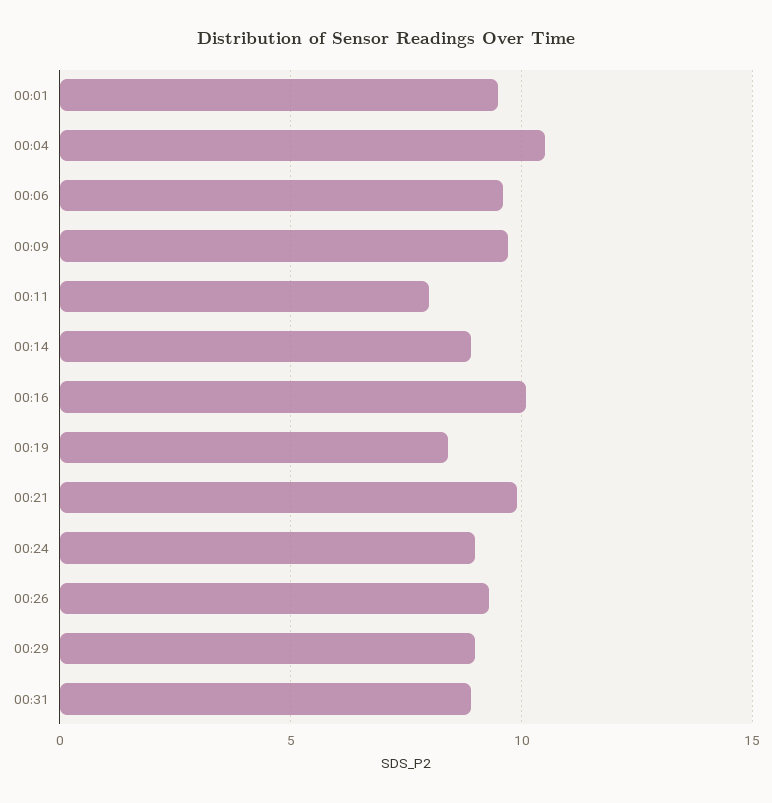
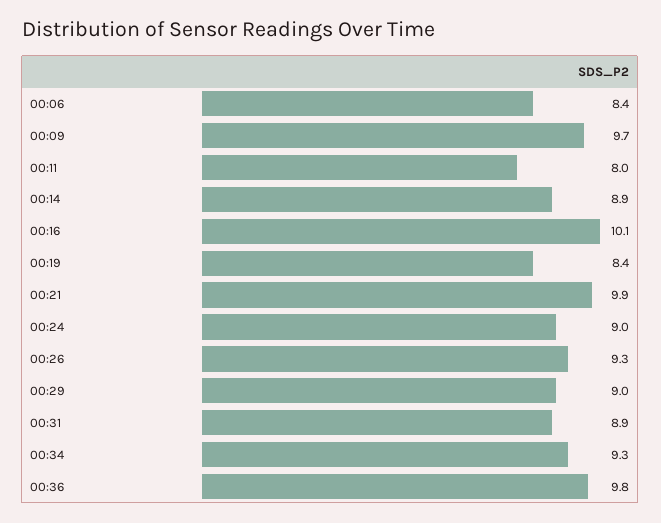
00:01: 9.5 -> none
00:04: 10.5 -> none
00:06: 9.5 -> 8.4
00:34: none -> 9.3
00:36: none -> 9.8

